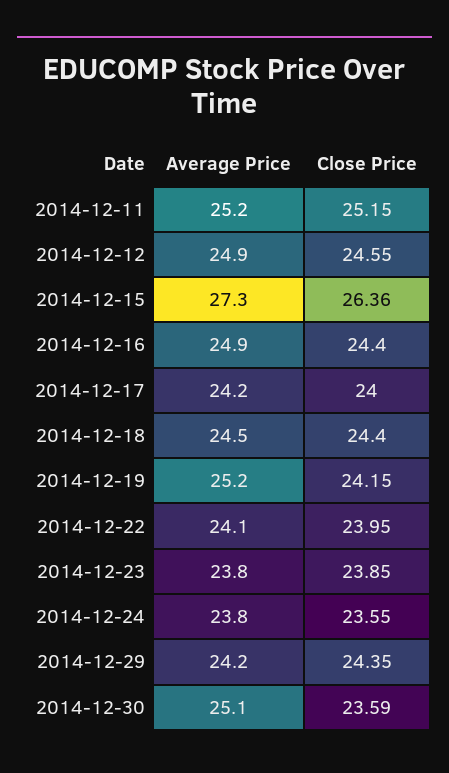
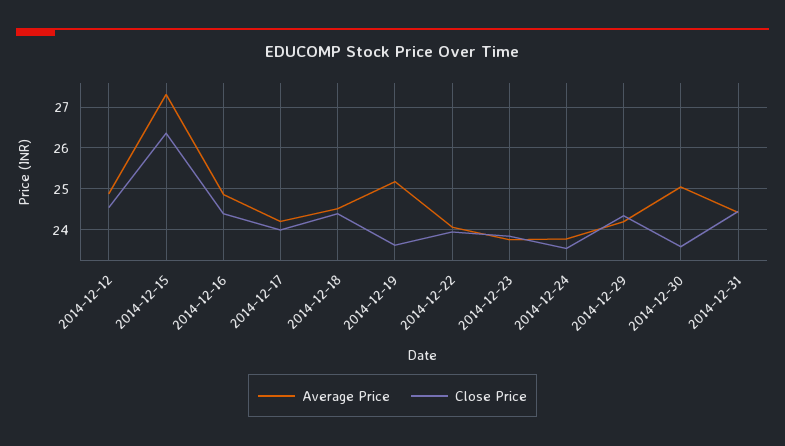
Average Price, 2014-12-11: 25.2 -> none
Close Price, 2014-12-11: 25.15 -> none
Close Price, 2014-12-19: 24.15 -> 23.6
Average Price, 2014-12-31: none -> 24.4
Close Price, 2014-12-31: none -> 24.4

